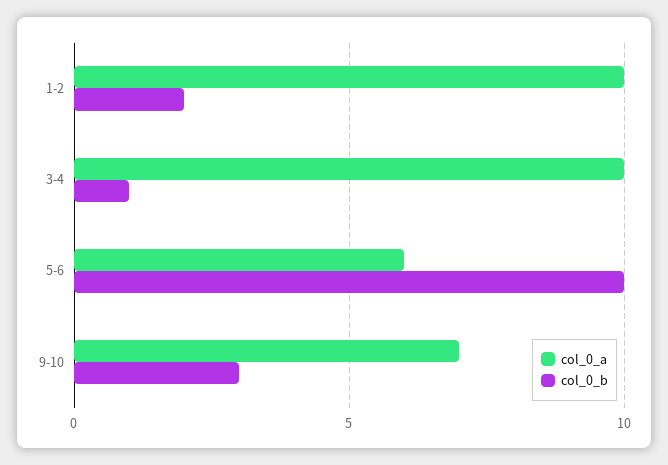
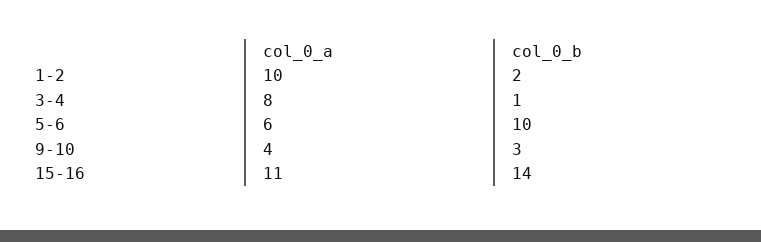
col_0_a, 3-4: 10 -> 8
col_0_a, 9-10: 7 -> 4
col_0_a, 15-16: none -> 11
col_0_b, 15-16: none -> 14

